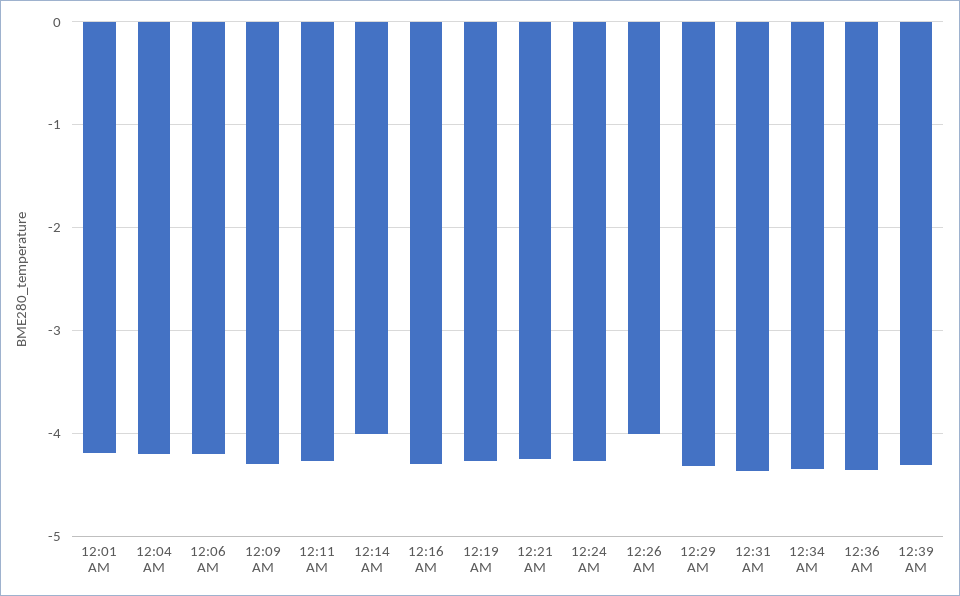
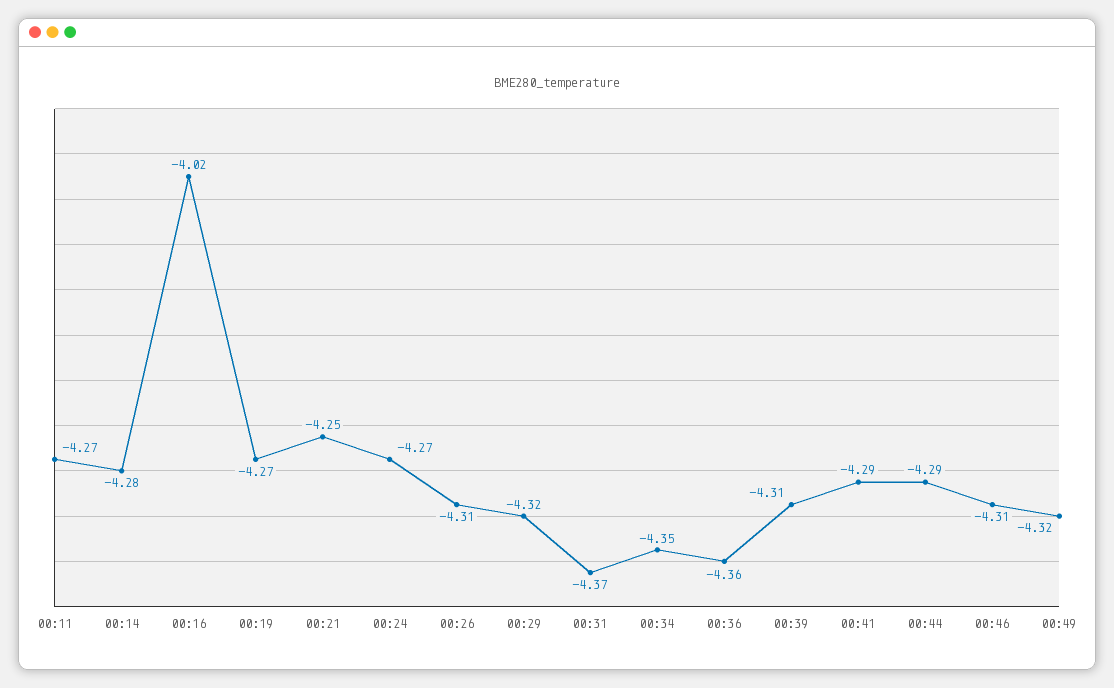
12:01 AM: -4.2 -> none
12:04 AM: -4.2 -> none
12:06 AM: -4.2 -> none
12:09 AM: -4.3 -> none
12:14 AM: -4 -> -4.28
12:16 AM: -4.3 -> -4.02
12:26 AM: -4 -> -4.31
00:41: none -> -4.29
00:44: none -> -4.29
00:46: none -> -4.31
00:49: none -> -4.32

